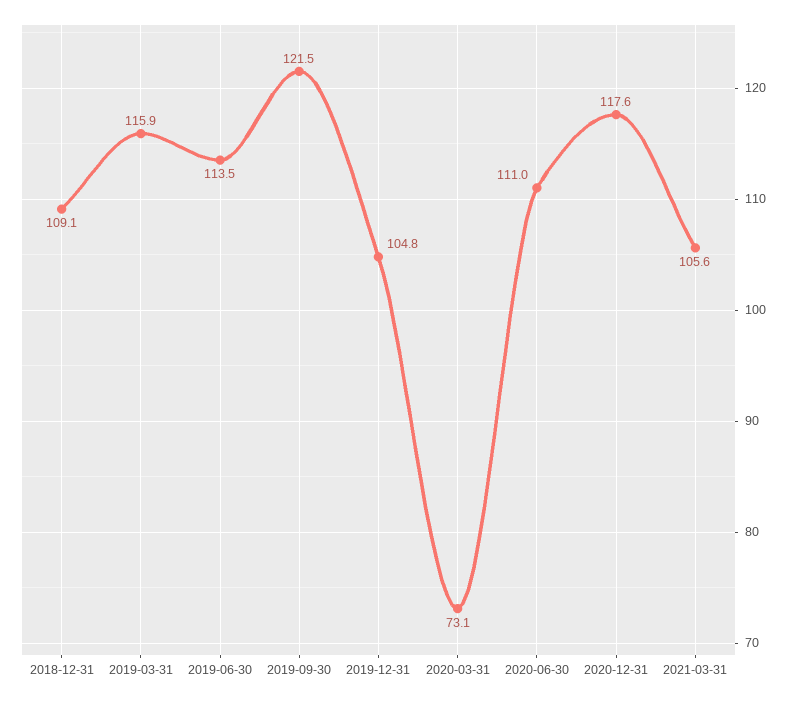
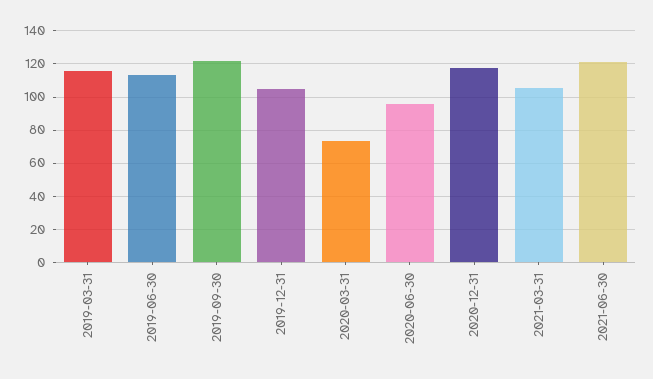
2018-12-31: 109.1 -> none
2020-06-30: 111 -> 95
2021-06-30: none -> 120

